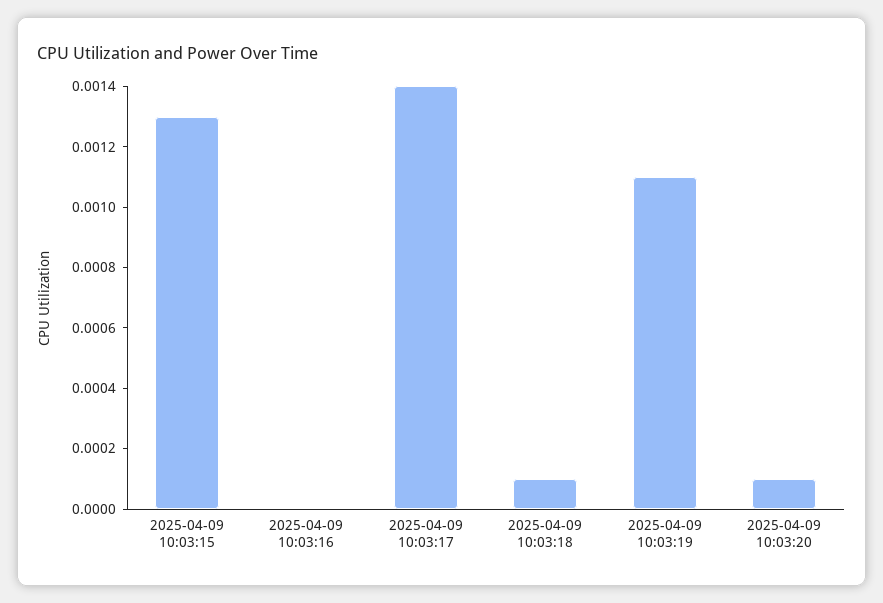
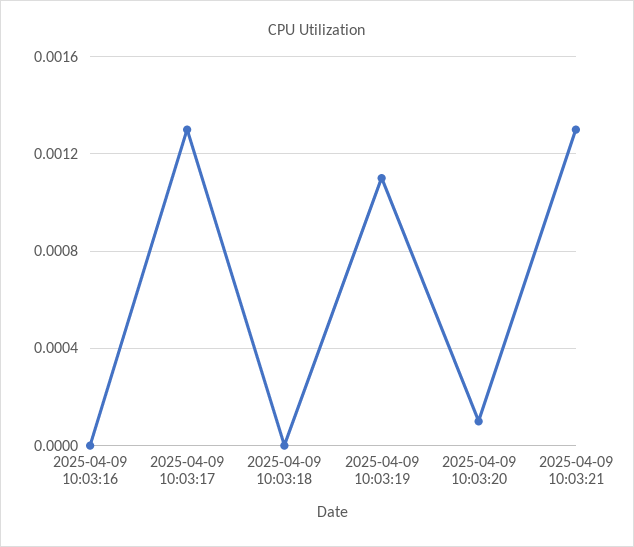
2025-04-09 10:03:15: 0.0013 -> none
2025-04-09 10:03:17: 0.0014 -> 0.0013
2025-04-09 10:03:18: 0.0001 -> 0
2025-04-09 10:03:21: none -> 0.0013

